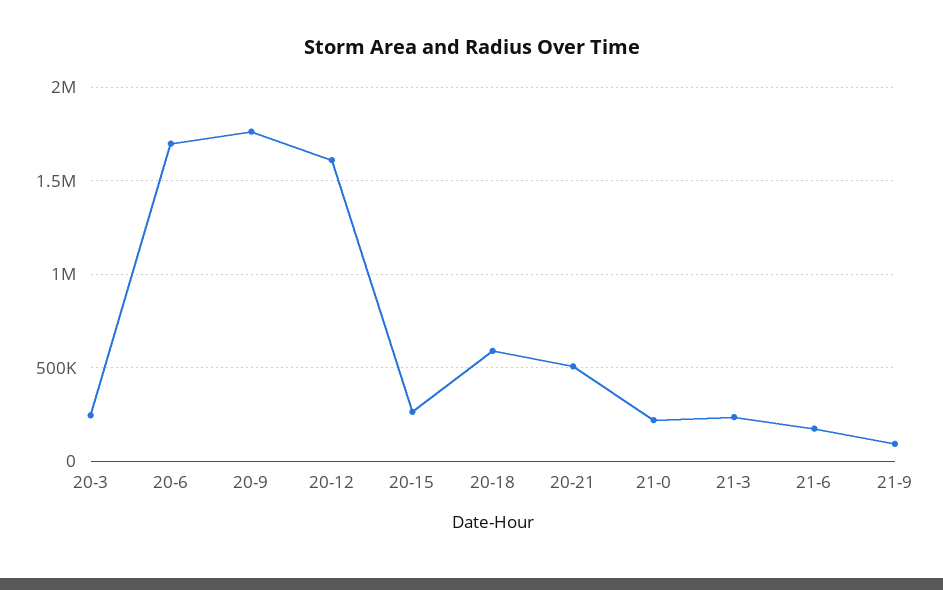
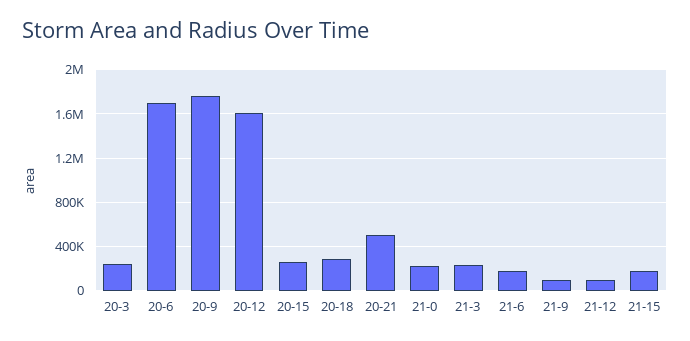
20-18: 600000 -> 300000
21-12: none -> 100000
21-15: none -> 200000

